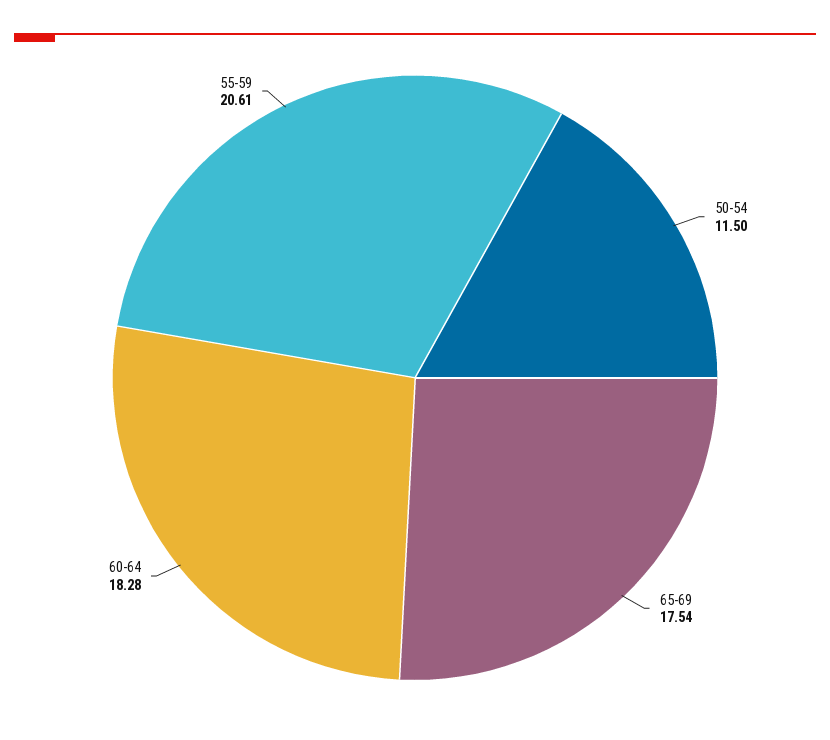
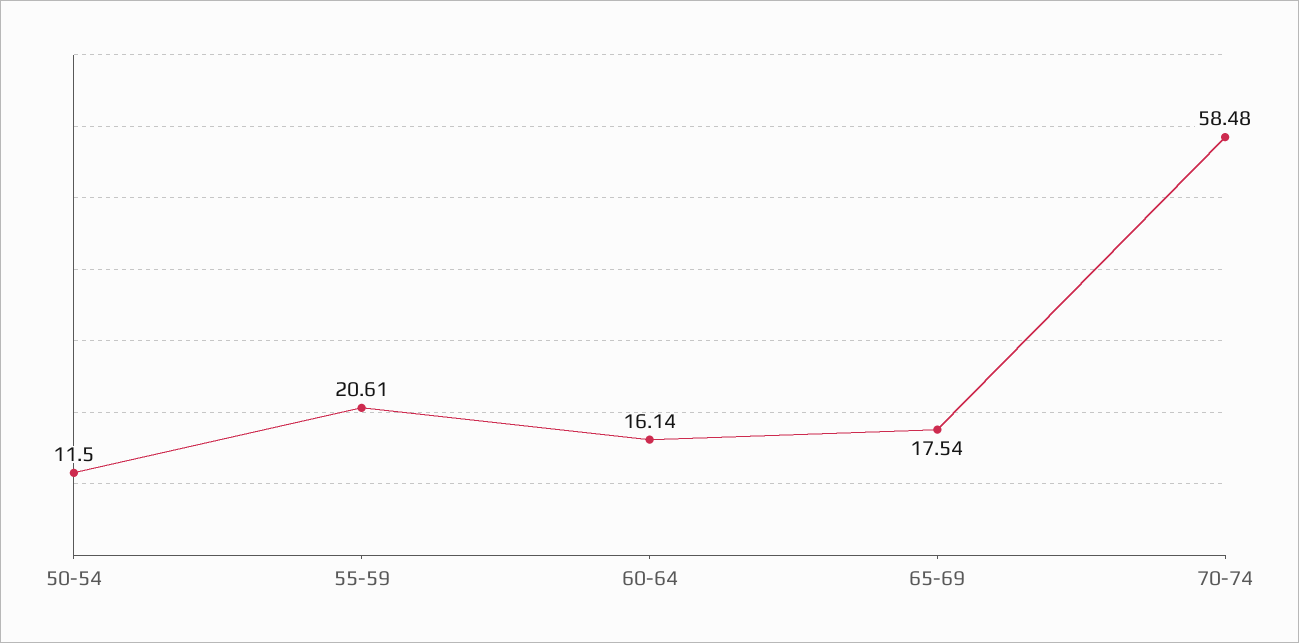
60-64: 18.28 -> 16.14
70-74: none -> 58.48

